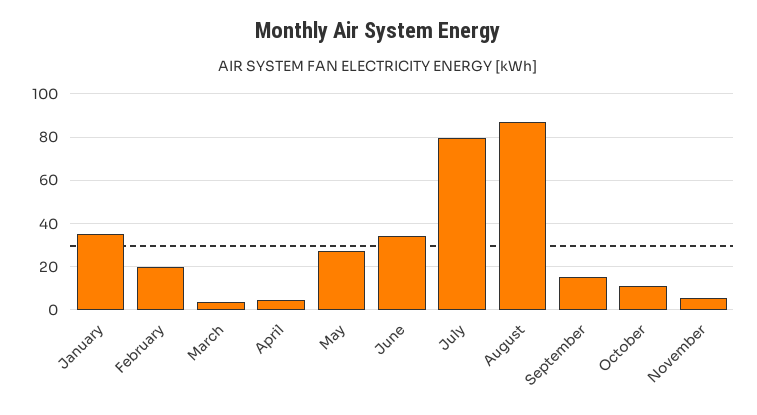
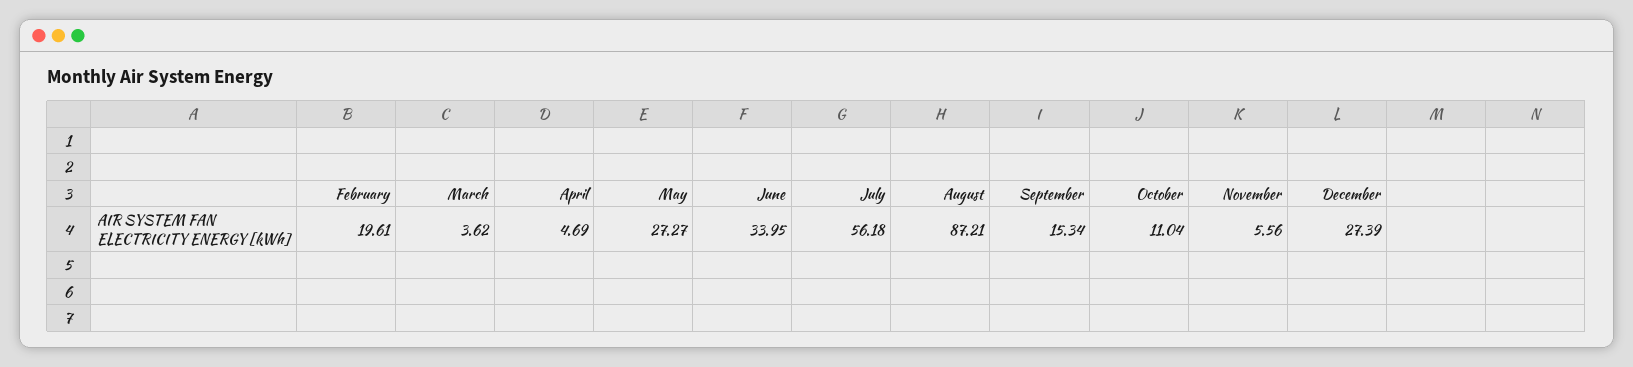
January: 35 -> none
July: 80 -> 56.18
December: none -> 27.39

